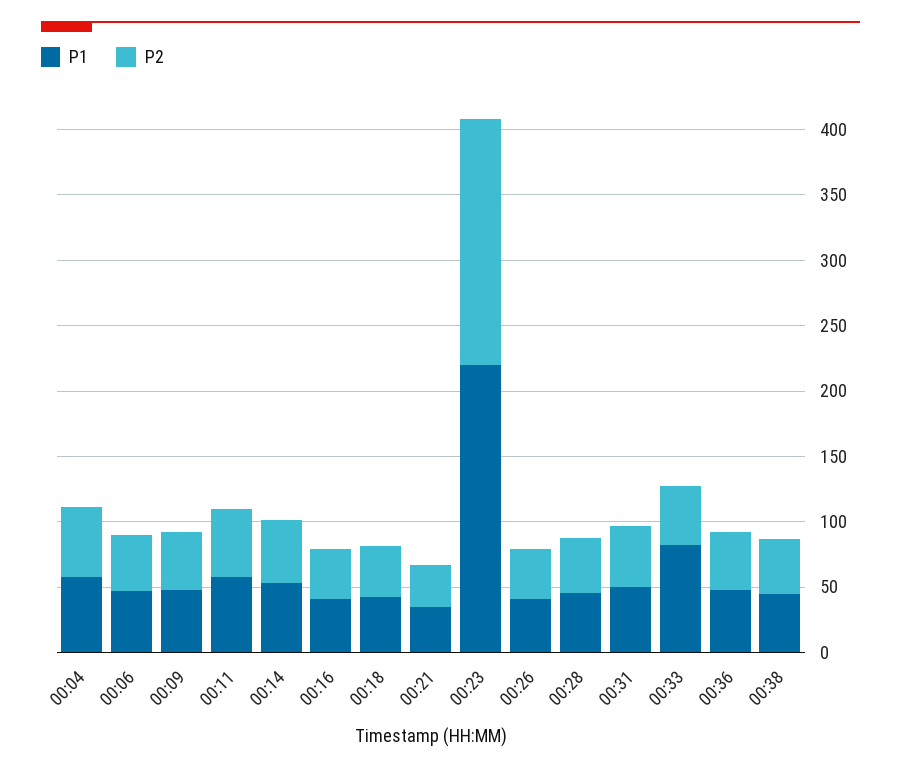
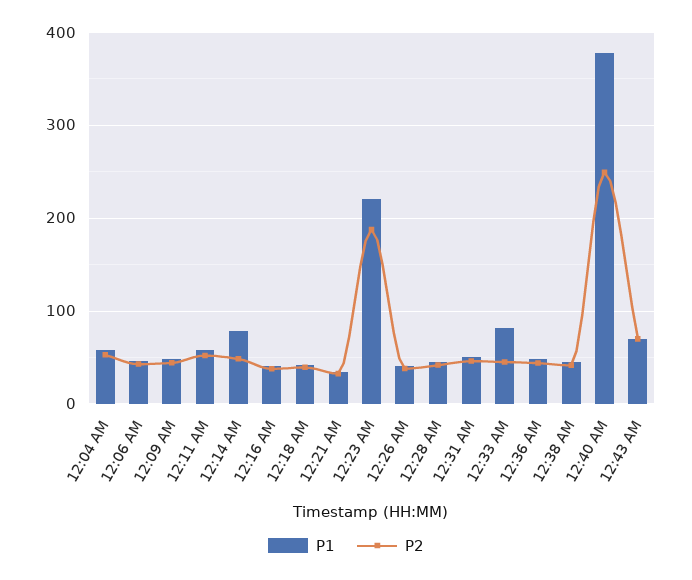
P1, 00:14: 50 -> 80
P1, 12:40 AM: none -> 380
P2, 12:40 AM: none -> 250
P1, 12:43 AM: none -> 70
P2, 12:43 AM: none -> 70

